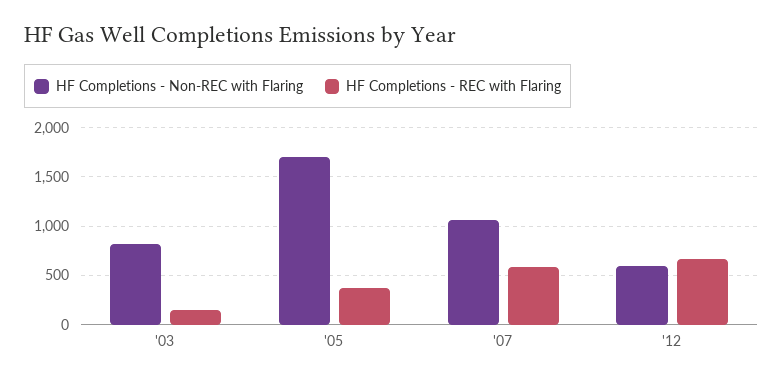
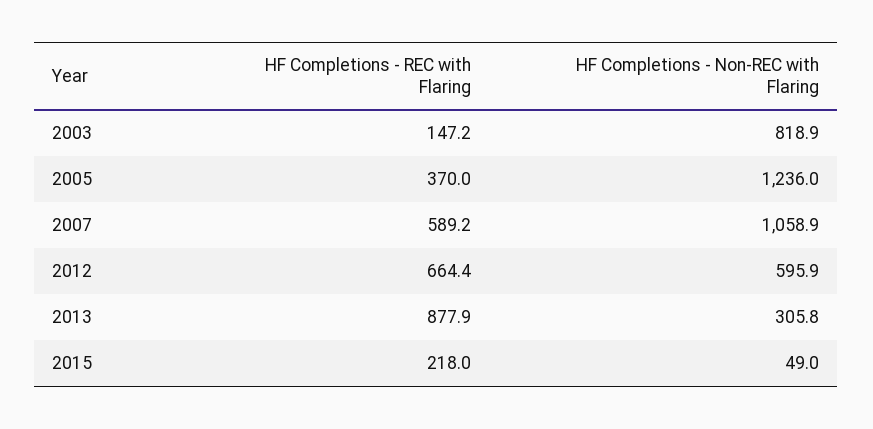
HF Completions - Non-REC with Flaring, '05: 1700 -> 1236
HF Completions - REC with Flaring, 2013: none -> 877.9
HF Completions - Non-REC with Flaring, 2013: none -> 305.8
HF Completions - REC with Flaring, 2015: none -> 218
HF Completions - Non-REC with Flaring, 2015: none -> 49

